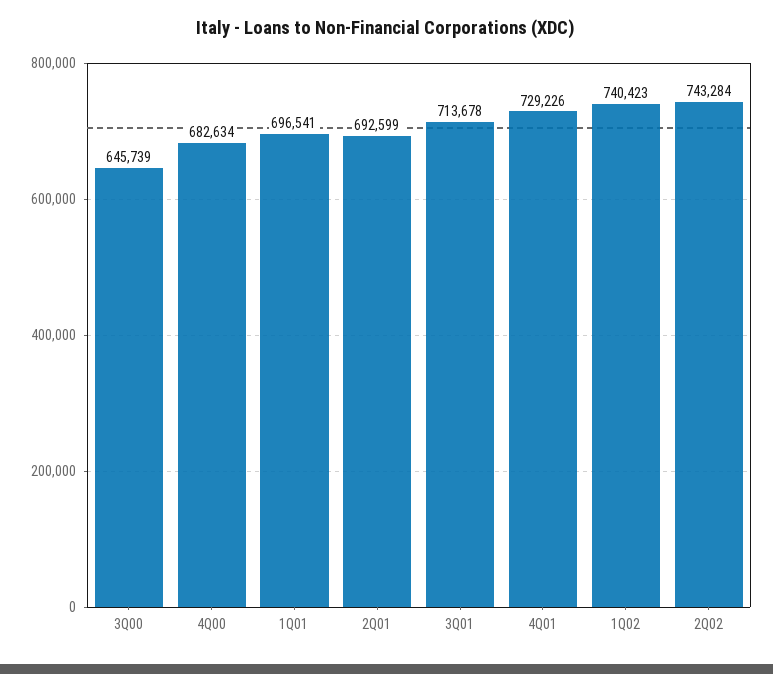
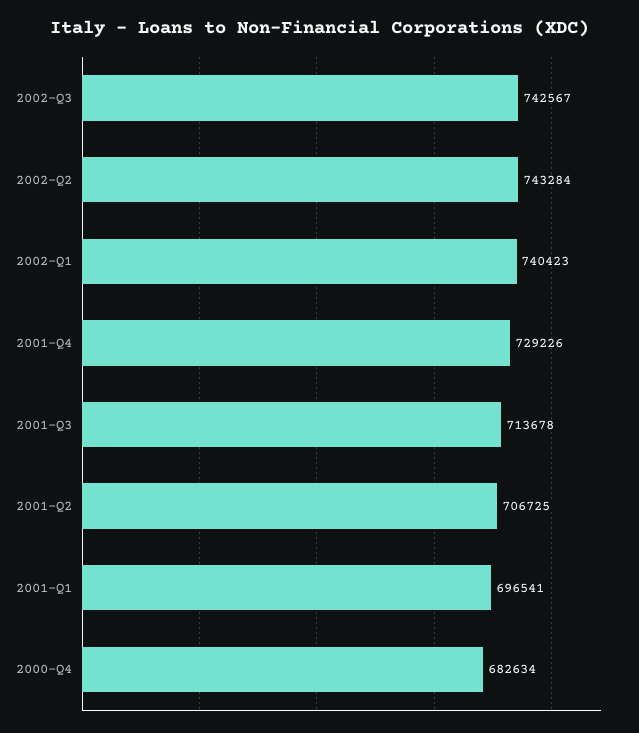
3Q00: 645739 -> none
2Q01: 692599 -> 706725
2002-Q3: none -> 742567

